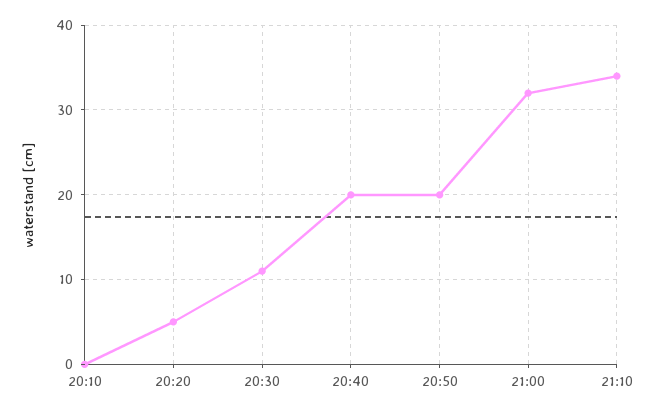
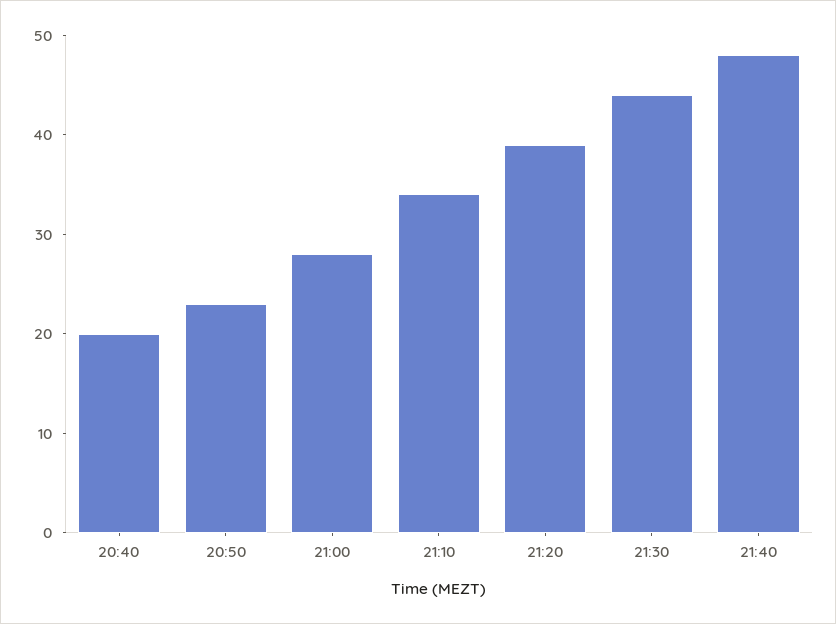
20:10: 0 -> none
20:20: 5 -> none
20:30: 11 -> none
20:50: 20 -> 23
21:00: 32 -> 28
21:20: none -> 39
21:30: none -> 44
21:40: none -> 48

